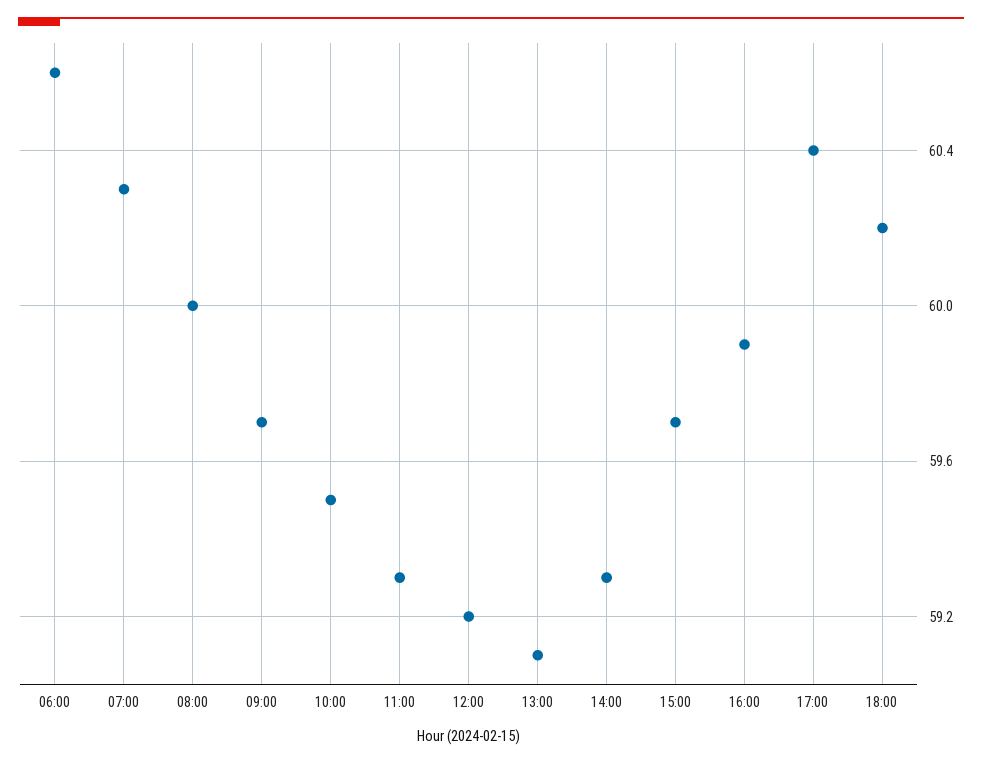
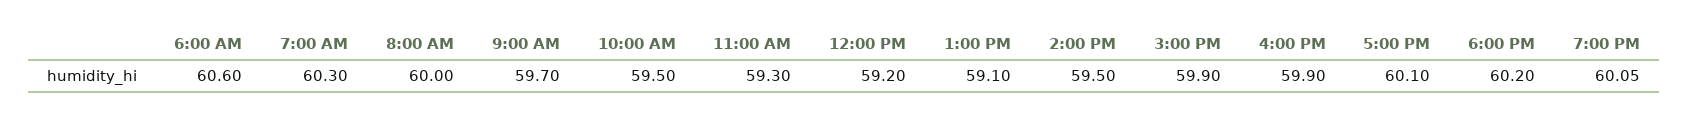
14:00: 59.3 -> 59.5
15:00: 59.7 -> 59.9
17:00: 60.4 -> 60.1
7:00 PM: none -> 60.05

